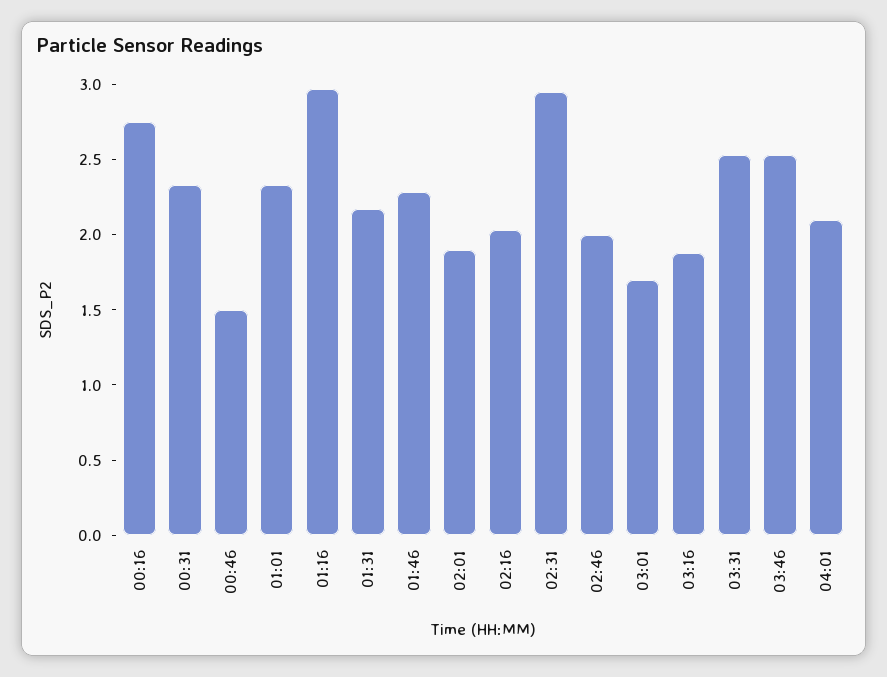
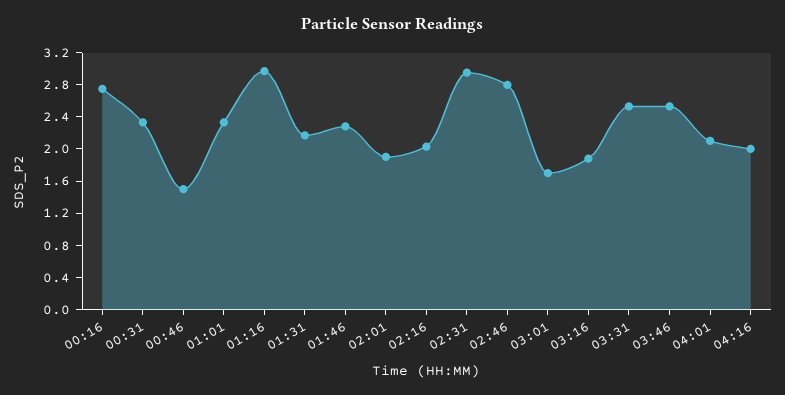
02:46: 2 -> 2.8
04:16: none -> 2

